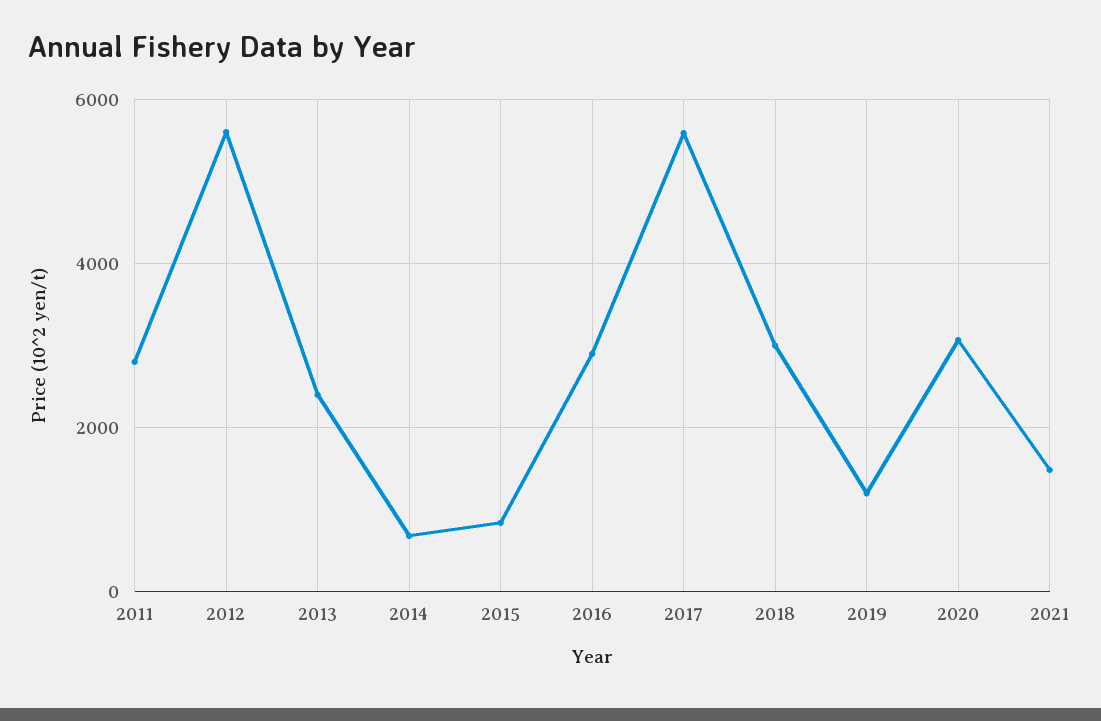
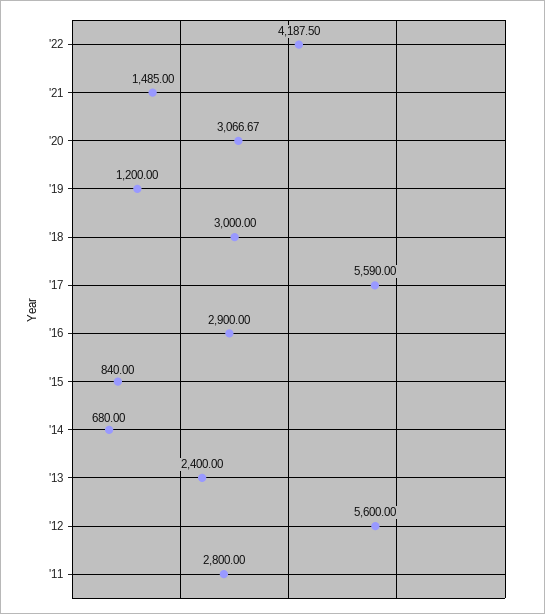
'22: none -> 4187.5

